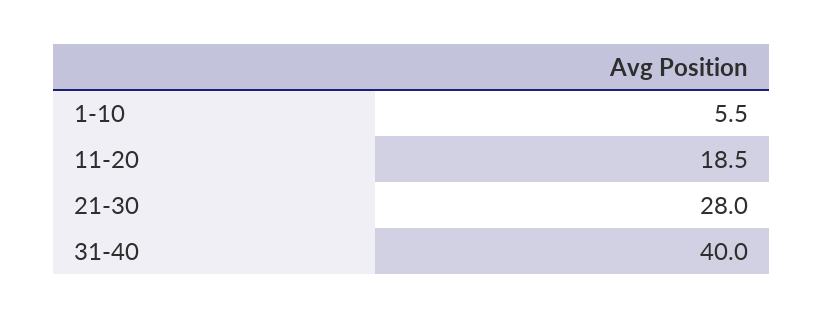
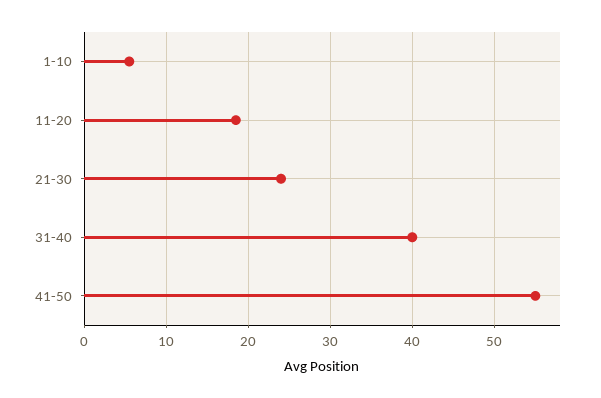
21-30: 28 -> 24
41-50: none -> 55

